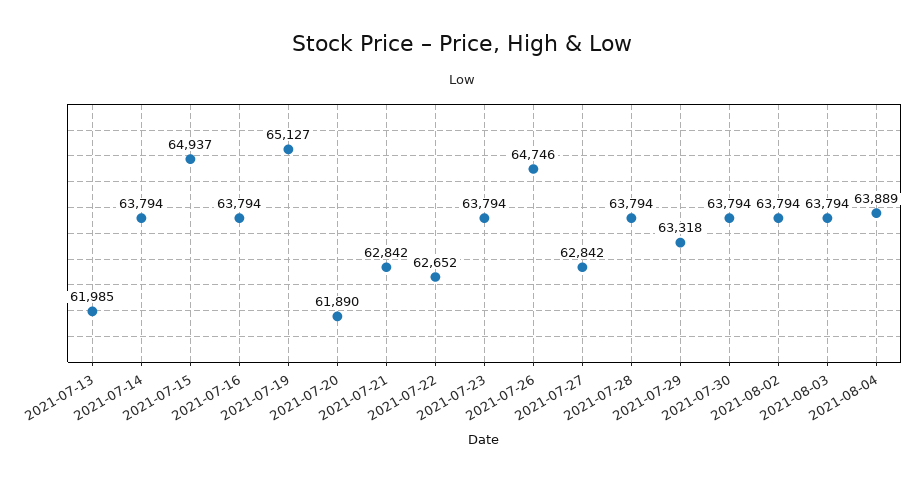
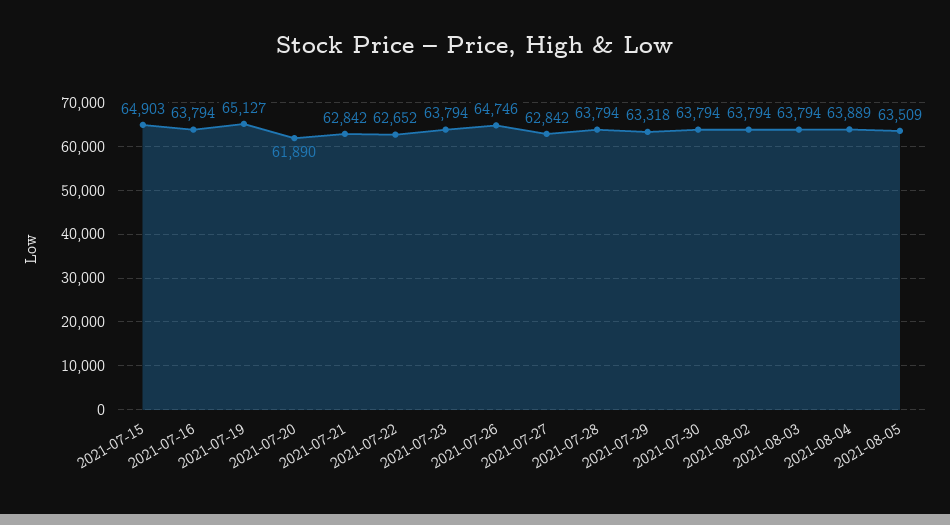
2021-07-13: 61985 -> none
2021-07-14: 63794 -> none
2021-07-15: 64937 -> 64903
2021-08-05: none -> 63509

